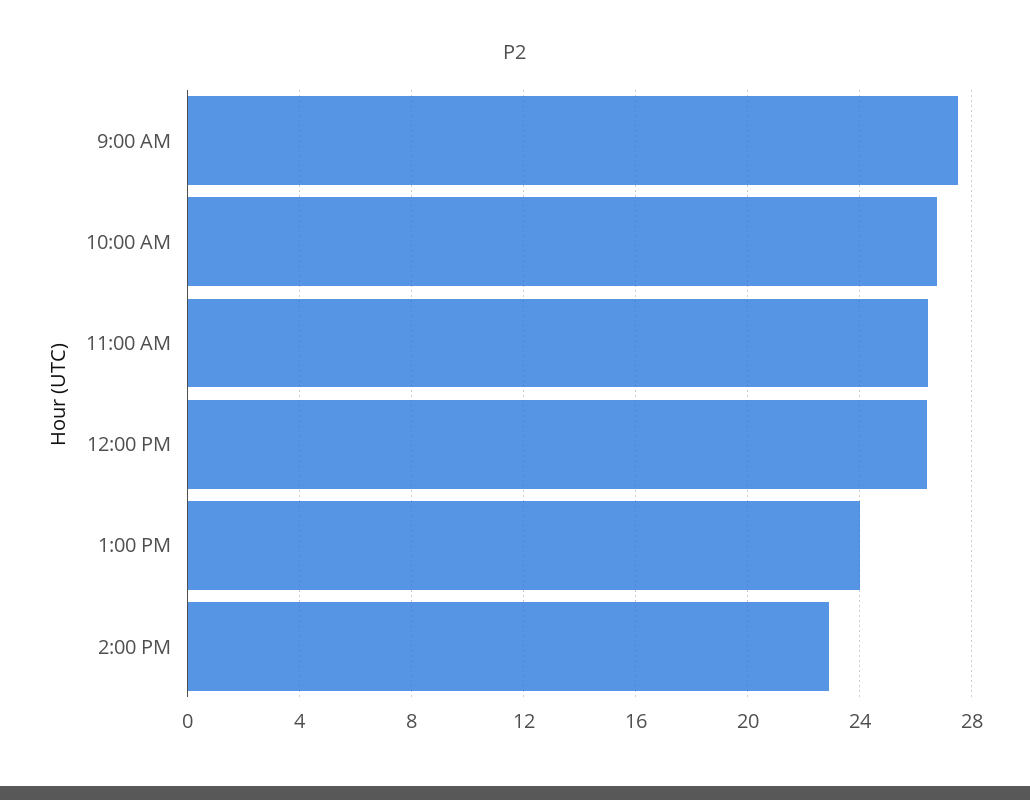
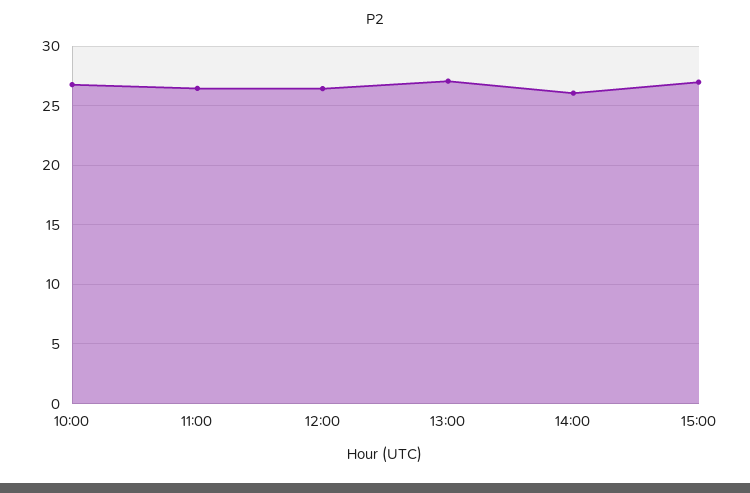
9:00 AM: 27.5 -> none
1:00 PM: 24 -> 27
2:00 PM: 23 -> 26
15:00: none -> 27

